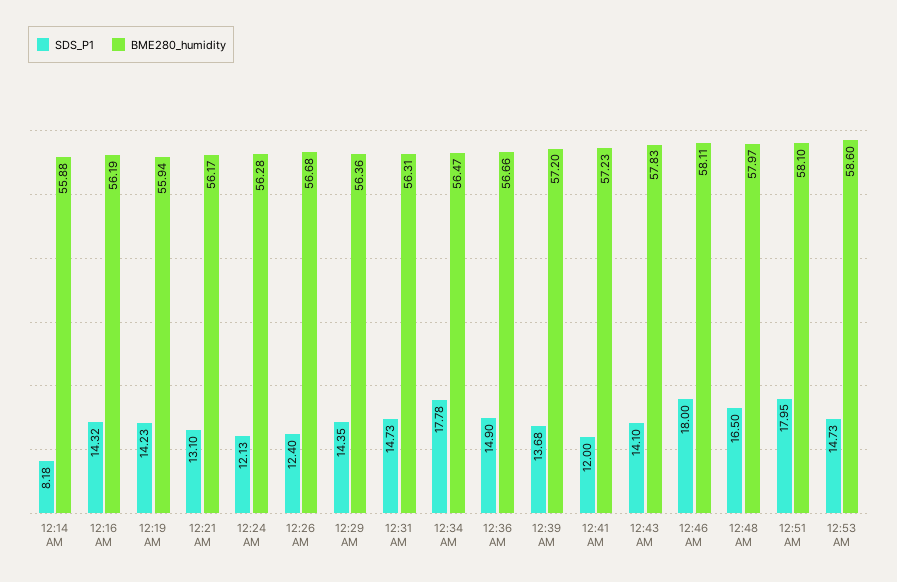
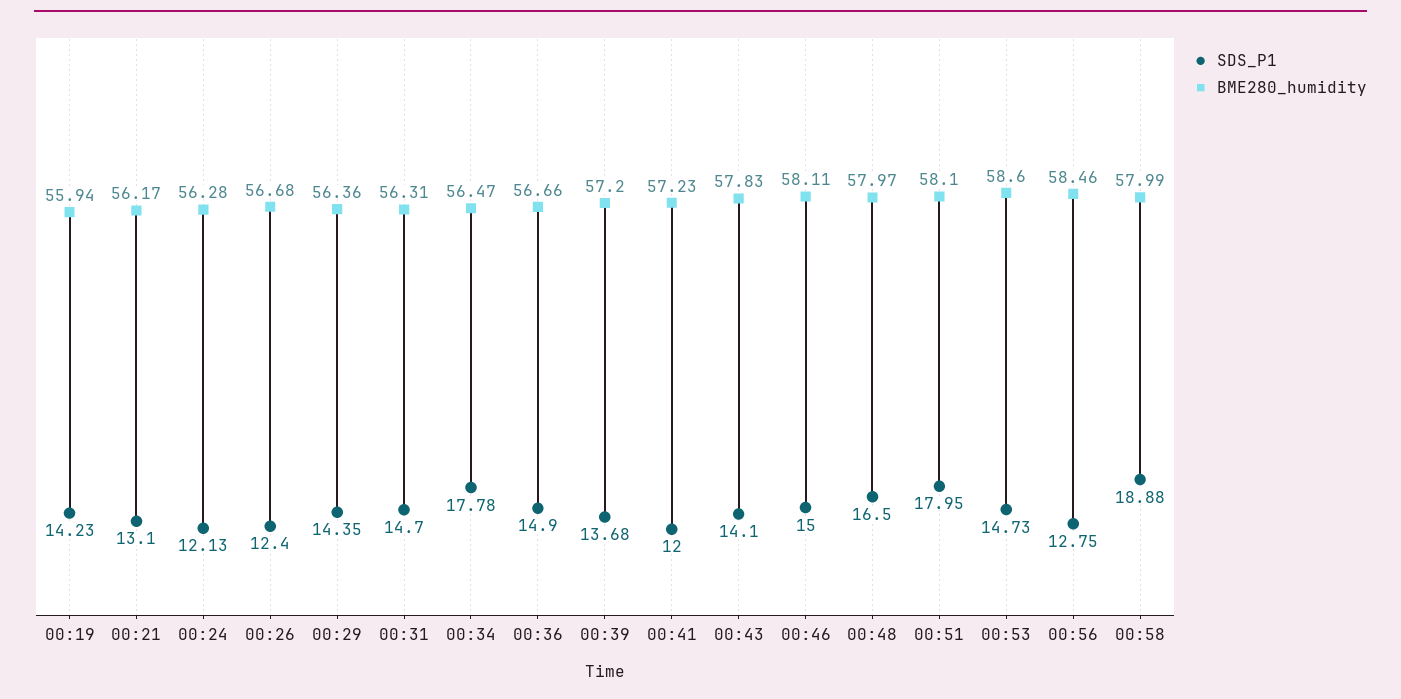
SDS_P1, 12:14 AM: 8.18 -> none
BME280_humidity, 12:14 AM: 55.88 -> none
SDS_P1, 12:16 AM: 14.32 -> none
BME280_humidity, 12:16 AM: 56.19 -> none
SDS_P1, 12:31 AM: 14.73 -> 14.7
SDS_P1, 12:46 AM: 18 -> 15
SDS_P1, 00:56: none -> 12.75
BME280_humidity, 00:56: none -> 58.46
SDS_P1, 00:58: none -> 18.88
BME280_humidity, 00:58: none -> 57.99

